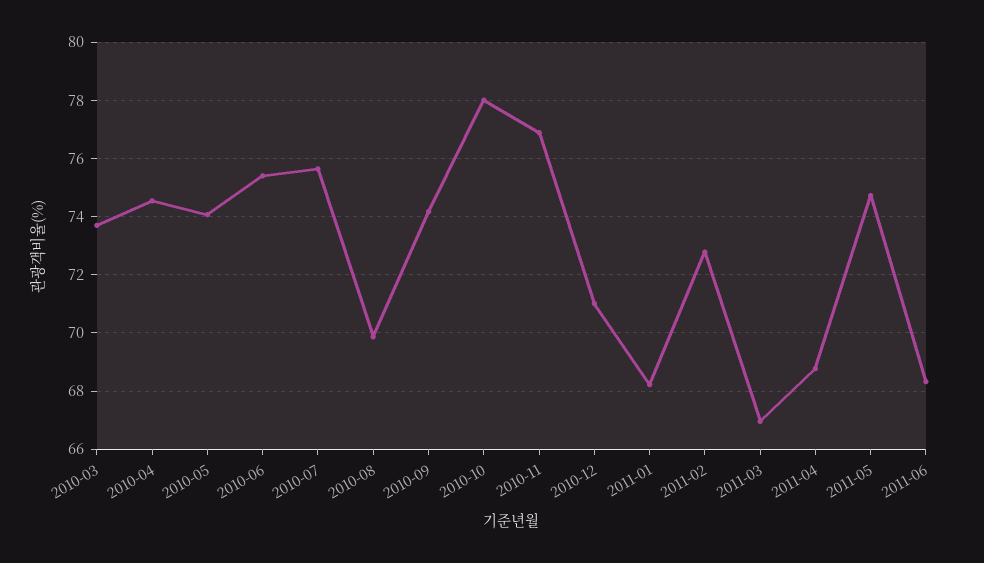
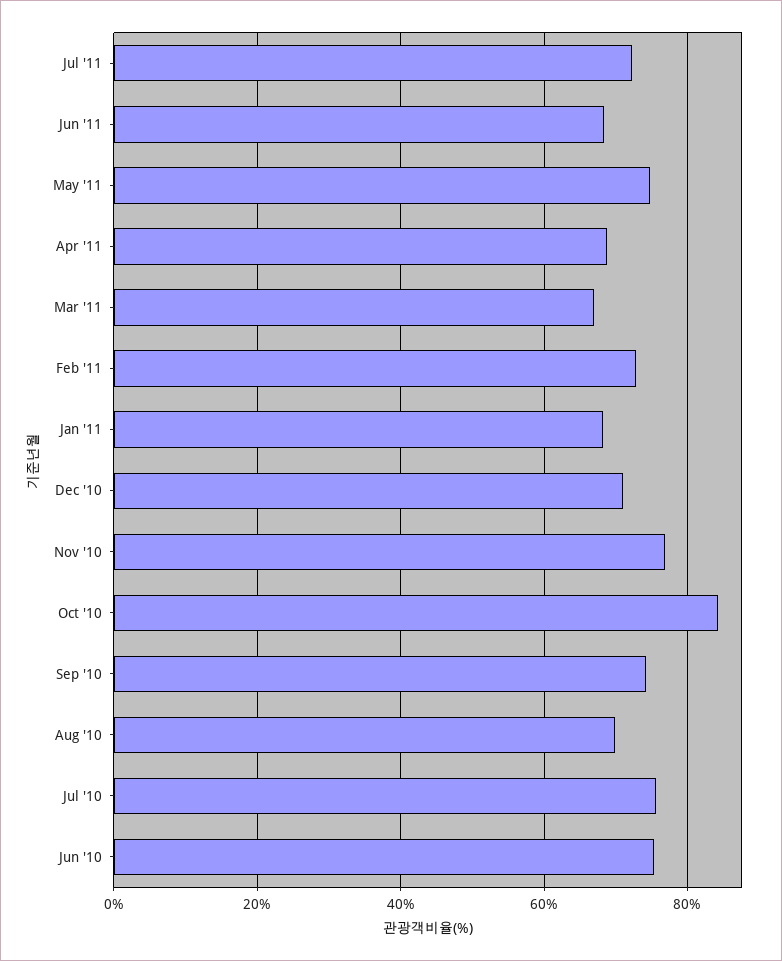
2010-03: 73.75 -> none
2010-04: 74.5 -> none
2010-05: 74 -> none
2010-10: 78 -> 84
Jul '11: none -> 72

